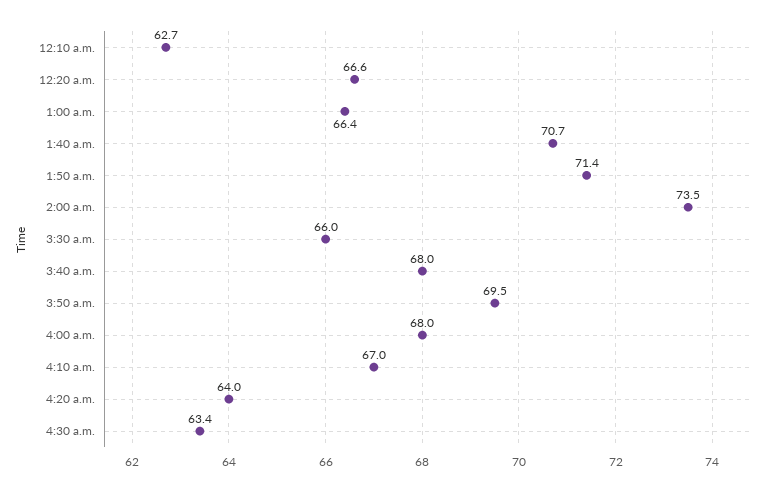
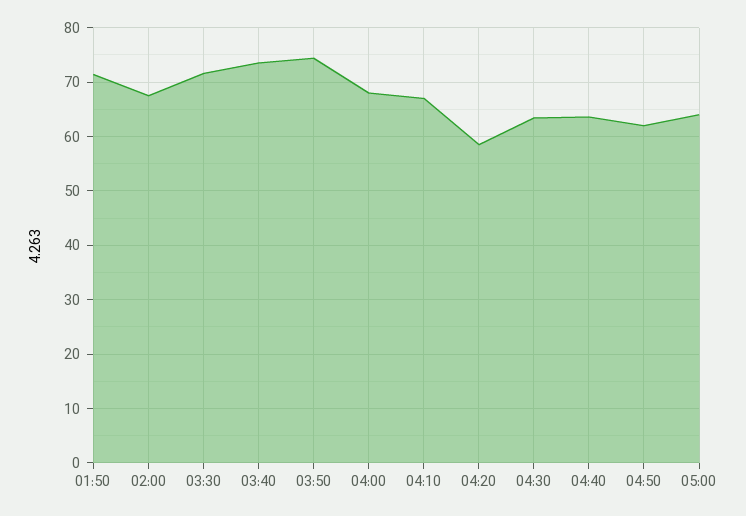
12:10 a.m.: 62.7 -> none
12:20 a.m.: 66.6 -> none
1:00 a.m.: 66.4 -> none
1:40 a.m.: 70.7 -> none
2:00 a.m.: 73.5 -> 68
3:30 a.m.: 66 -> 72
3:40 a.m.: 68 -> 74
3:50 a.m.: 69.5 -> 74
4:20 a.m.: 64 -> 58
04:40: none -> 64
04:50: none -> 62
05:00: none -> 64

